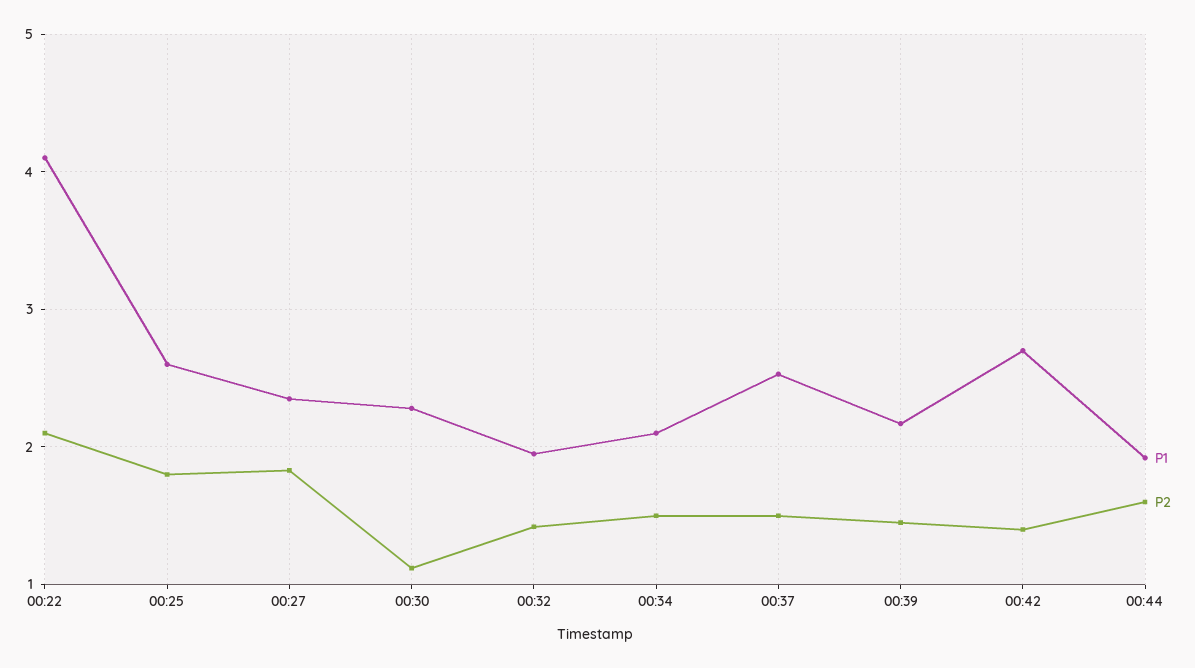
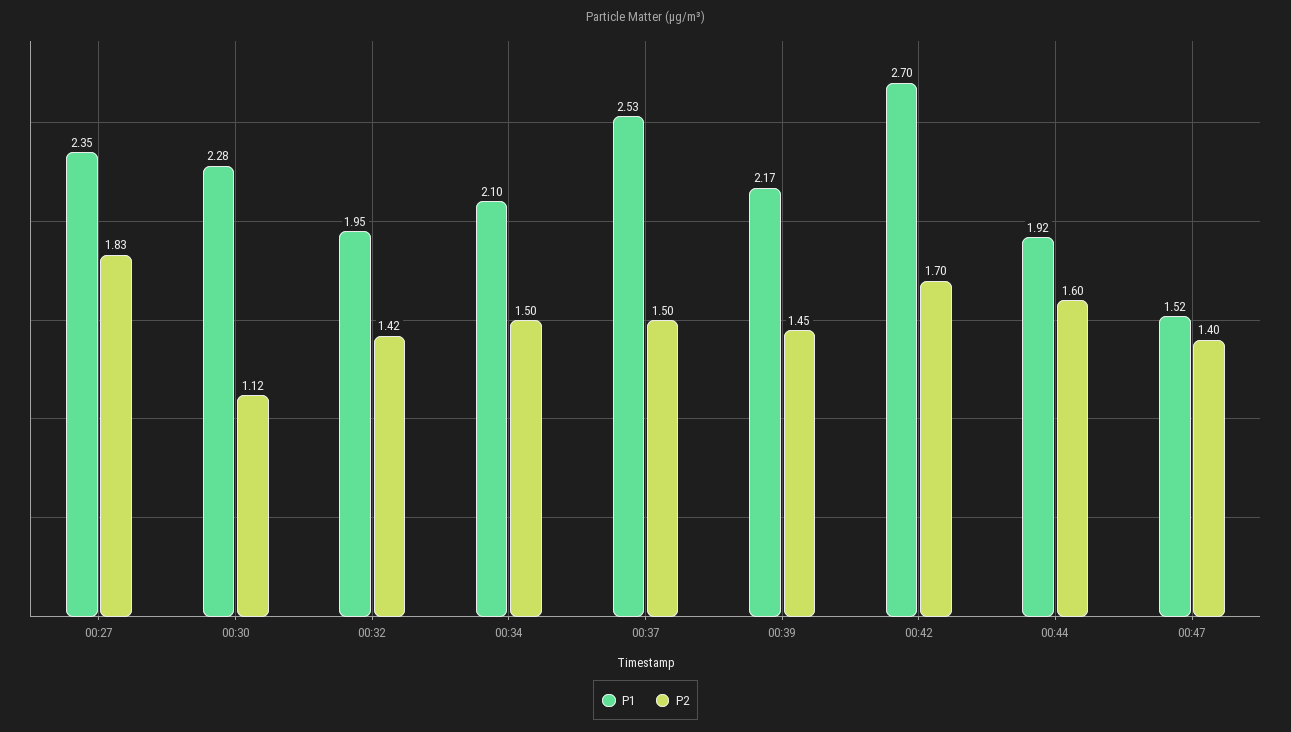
P1, 00:22: 4.1 -> none
P2, 00:22: 2.1 -> none
P1, 00:25: 2.6 -> none
P2, 00:25: 1.8 -> none
P2, 00:42: 1.4 -> 1.7
P1, 00:47: none -> 1.52
P2, 00:47: none -> 1.4

